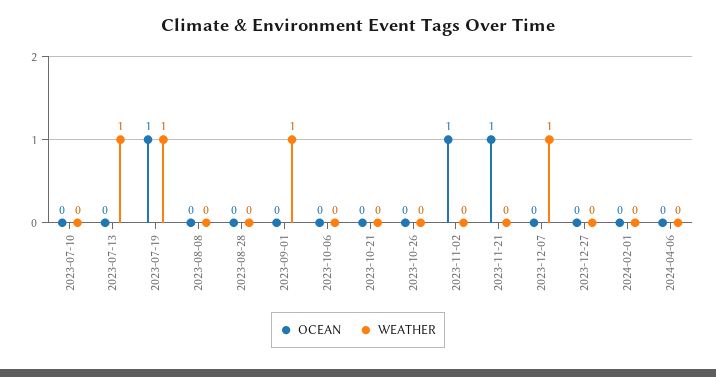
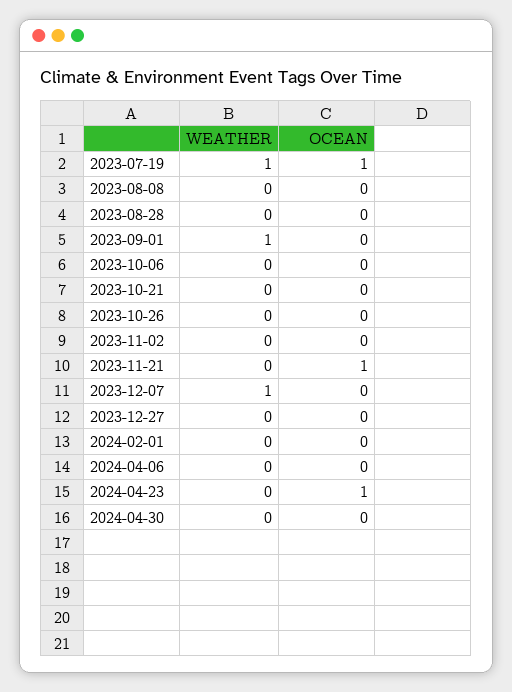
OCEAN, 2023-07-10: 0 -> none
WEATHER, 2023-07-10: 0 -> none
OCEAN, 2023-07-13: 0 -> none
WEATHER, 2023-07-13: 1 -> none
OCEAN, 2023-11-02: 1 -> 0
WEATHER, 2024-04-23: none -> 0
OCEAN, 2024-04-23: none -> 1
WEATHER, 2024-04-30: none -> 0
OCEAN, 2024-04-30: none -> 0

